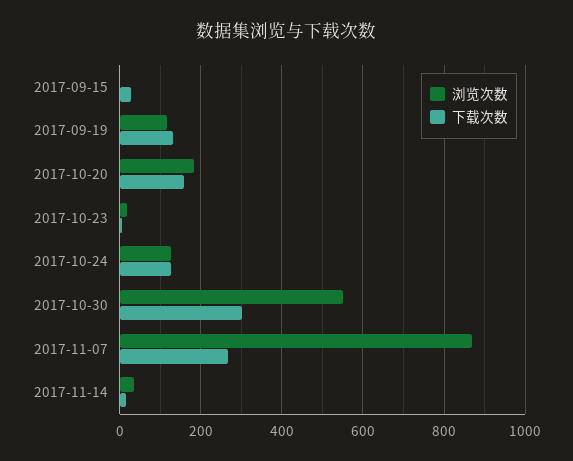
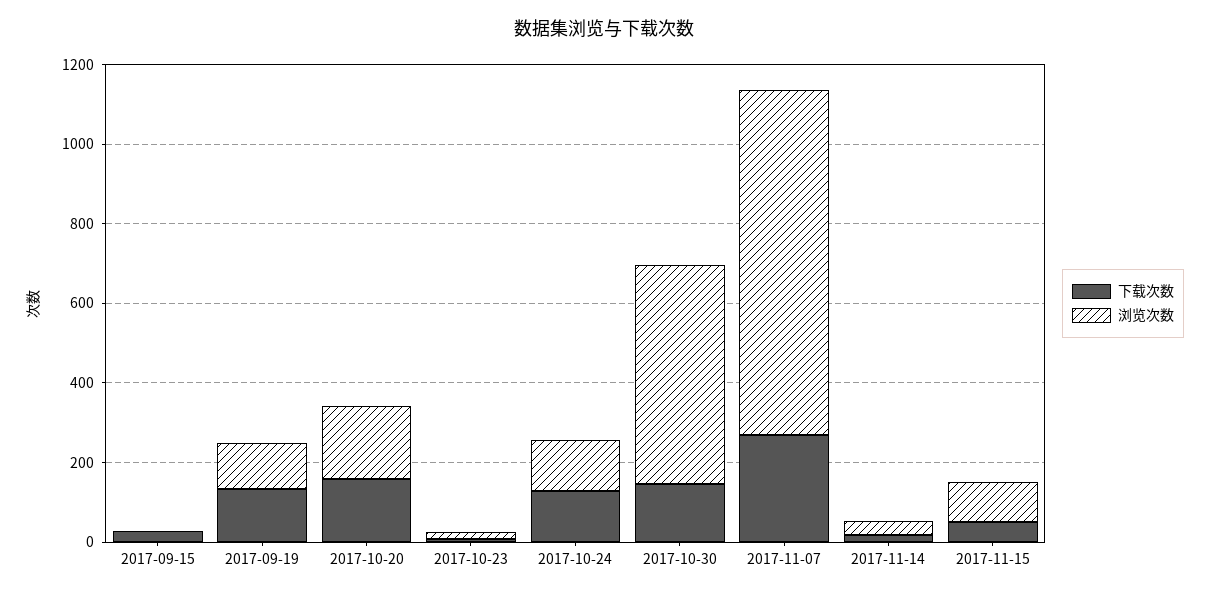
下载次数, 2017-10-30: 300 -> 150
下载次数, 2017-11-15: none -> 50
浏览次数, 2017-11-15: none -> 100

